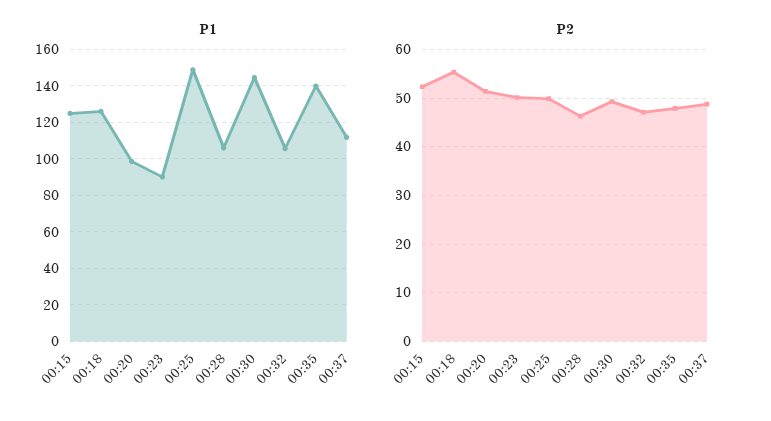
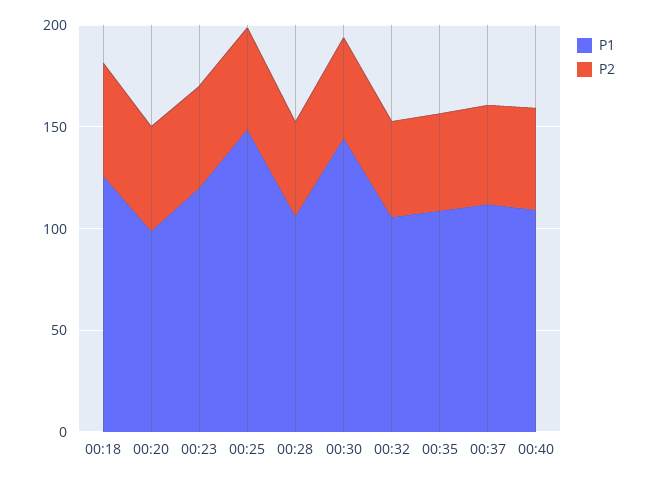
P1, 00:15: 125 -> none
P1, 00:23: 90 -> 120
P1, 00:35: 140 -> 110
P2, 00:15: 52 -> none
P1, 00:40: none -> 110
P2, 00:40: none -> 50

